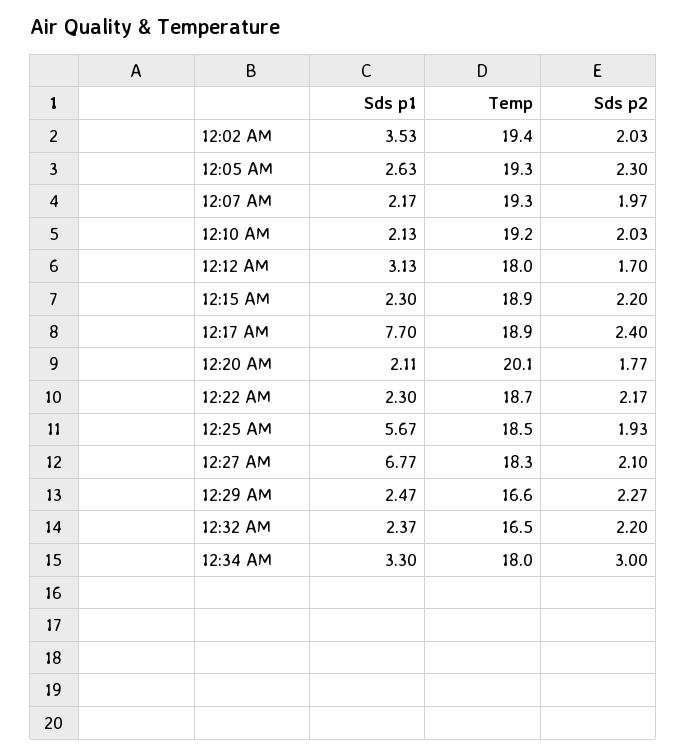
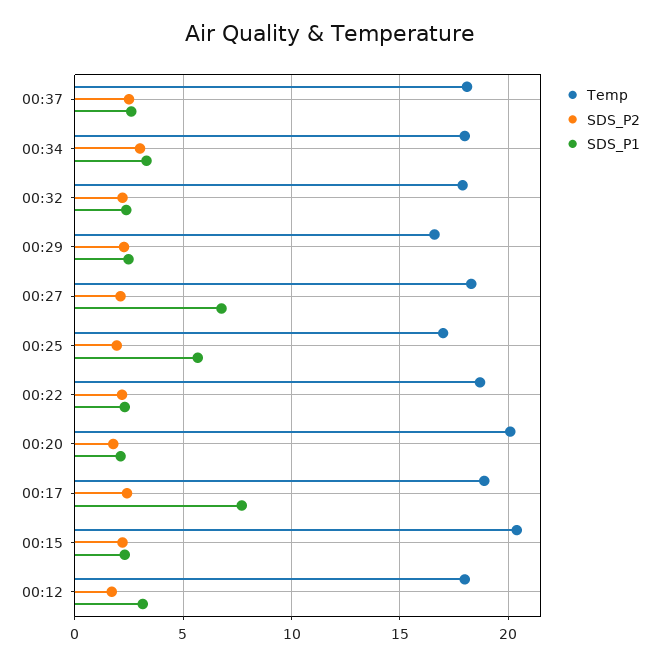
Sds p1, 12:02 AM: 3.53 -> none
Temp, 12:02 AM: 19.4 -> none
Sds p2, 12:02 AM: 2.03 -> none
Sds p1, 12:05 AM: 2.63 -> none
Temp, 12:05 AM: 19.3 -> none
Sds p2, 12:05 AM: 2.3 -> none
Sds p1, 12:07 AM: 2.17 -> none
Temp, 12:07 AM: 19.3 -> none
Sds p2, 12:07 AM: 1.97 -> none
Sds p1, 12:10 AM: 2.13 -> none
Temp, 12:10 AM: 19.2 -> none
Sds p2, 12:10 AM: 2.03 -> none
Temp, 12:15 AM: 18.9 -> 20.5
Temp, 12:25 AM: 18.5 -> 17
Temp, 12:32 AM: 16.5 -> 18
Temp, 00:37: none -> 18
Sds p2, 00:37: none -> 2.5
Sds p1, 00:37: none -> 2.5

